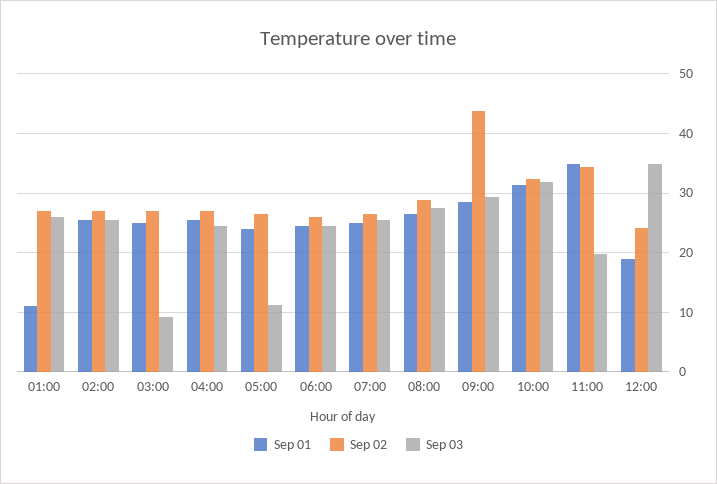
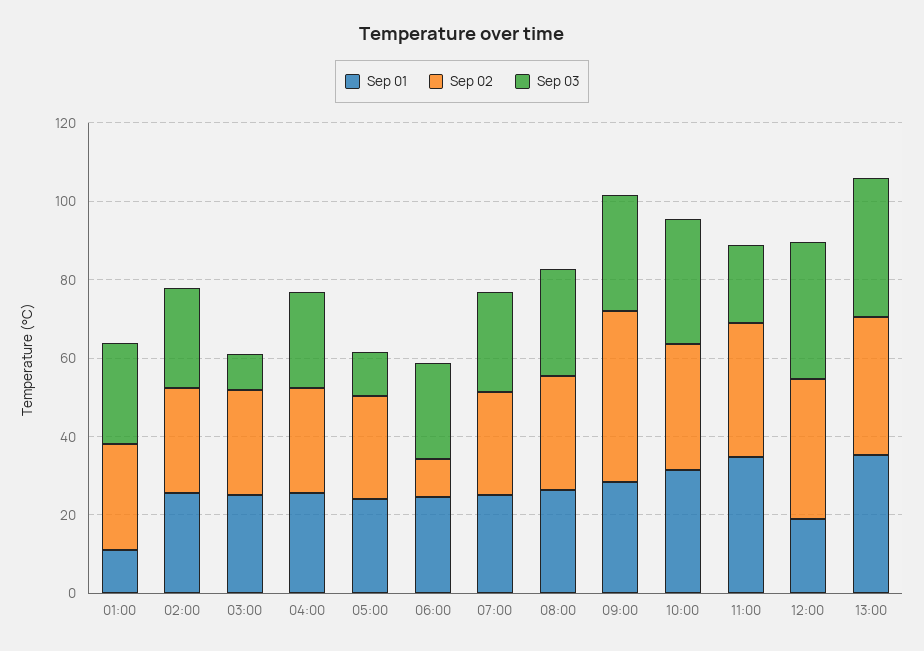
Sep 02, 06:00: 26 -> 10
Sep 02, 12:00: 24 -> 35
Sep 01, 13:00: none -> 35
Sep 02, 13:00: none -> 35
Sep 03, 13:00: none -> 35

